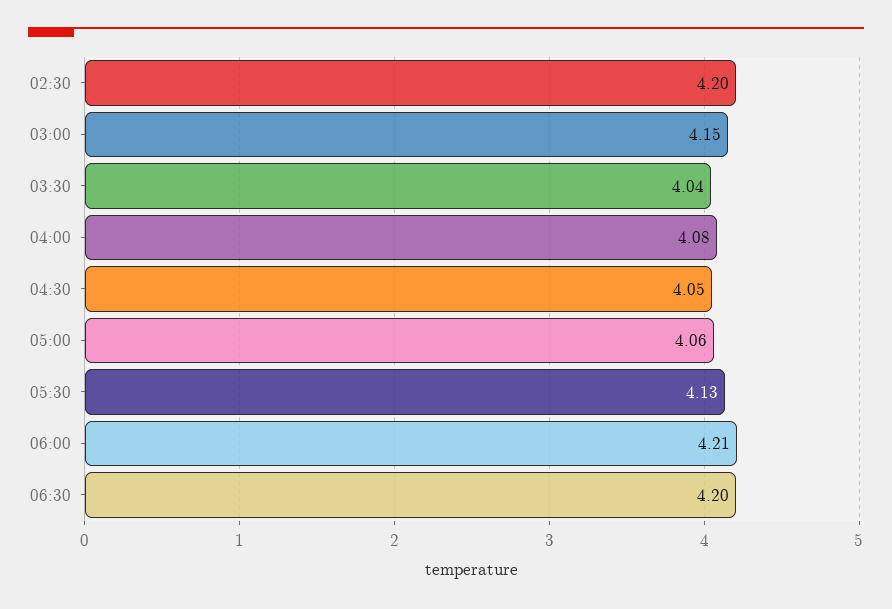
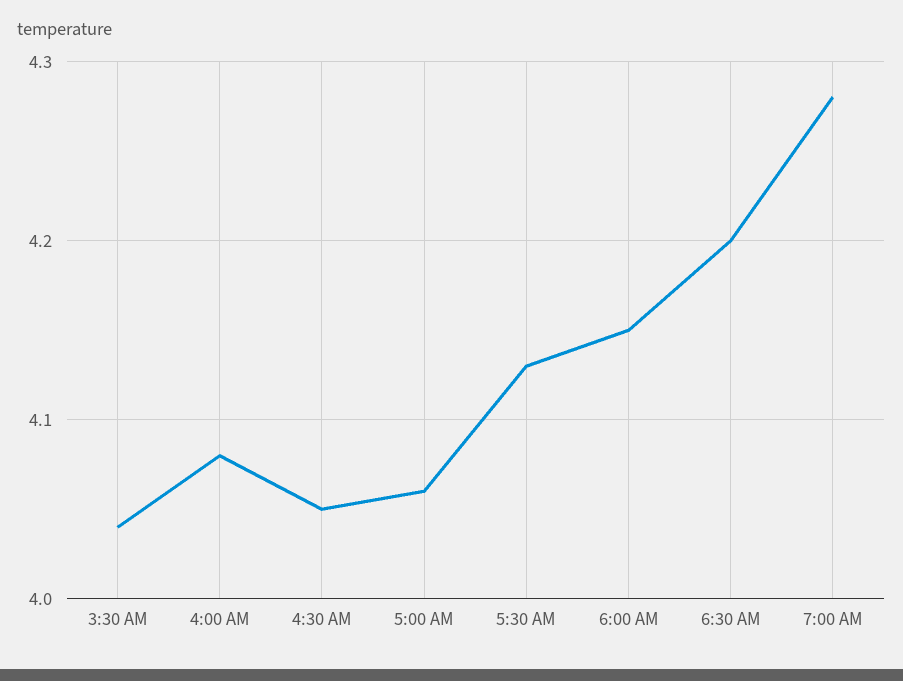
02:30: 4.2 -> none
03:00: 4.15 -> none
06:00: 4.21 -> 4.15
7:00 AM: none -> 4.28

